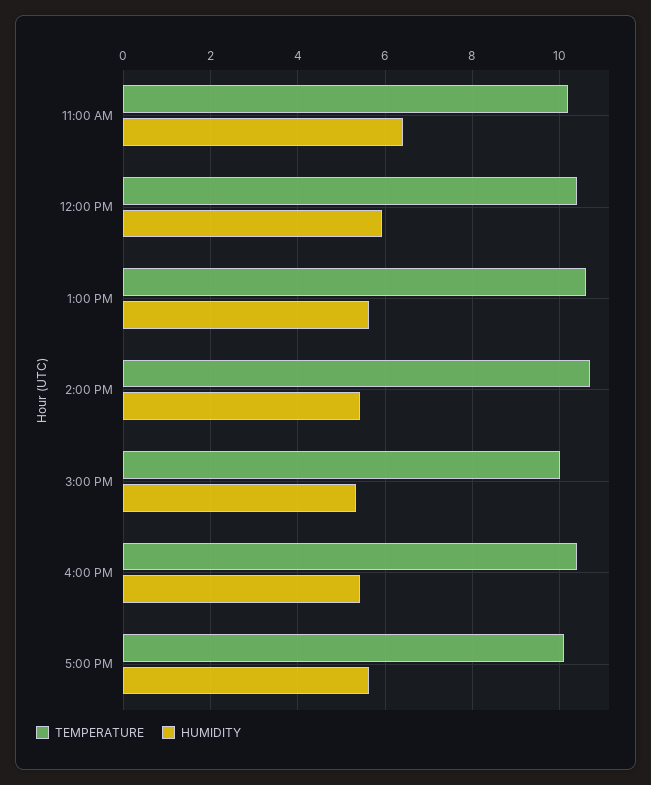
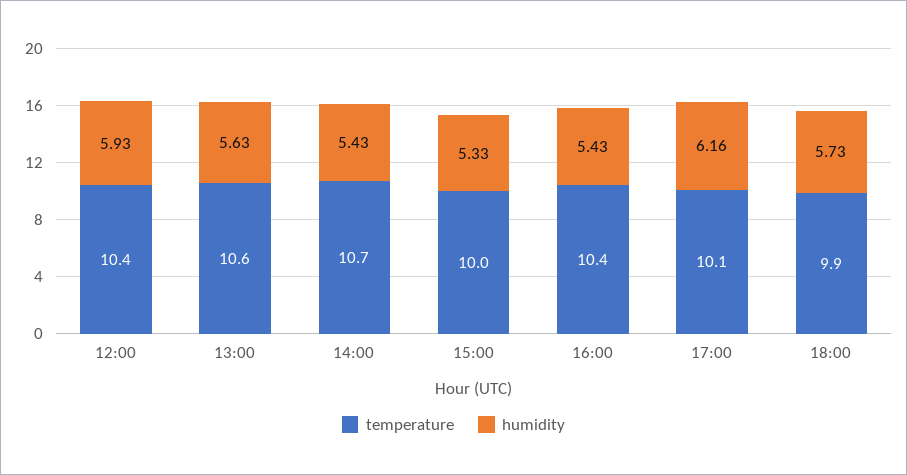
TEMPERATURE, 11:00 AM: 10.2 -> none
HUMIDITY, 11:00 AM: 6.4 -> none
HUMIDITY, 5:00 PM: 5.6 -> 6.16
TEMPERATURE, 18:00: none -> 9.9
HUMIDITY, 18:00: none -> 5.73

